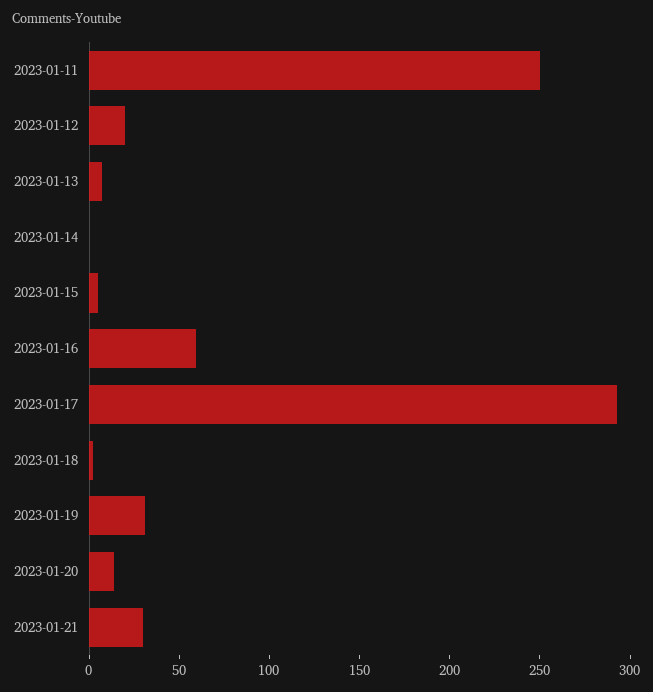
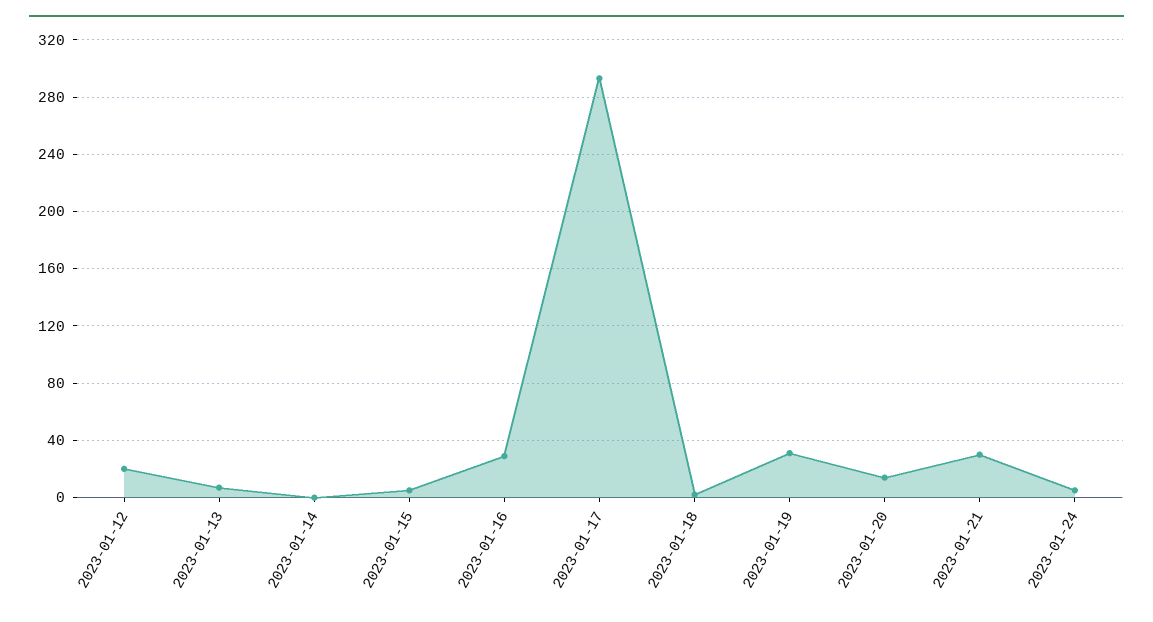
2023-01-11: 250 -> none
2023-01-16: 60 -> 30
2023-01-24: none -> 5

